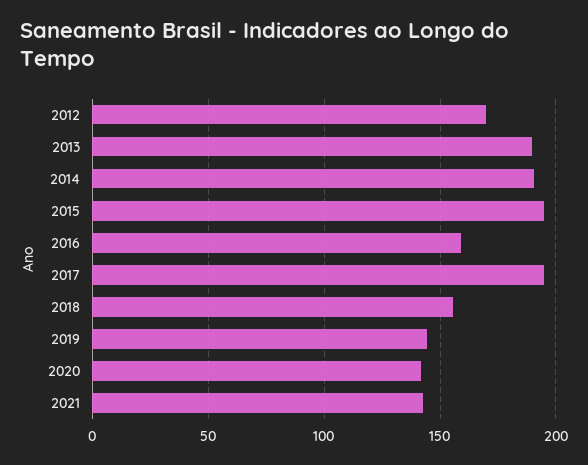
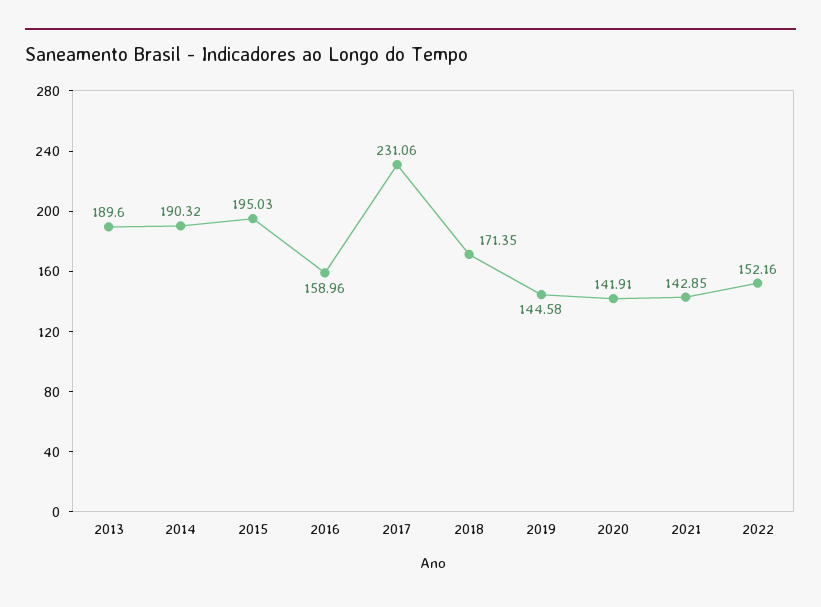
2012: 170 -> none
2017: 195 -> 231.06
2018: 155 -> 171.35
2022: none -> 152.16

